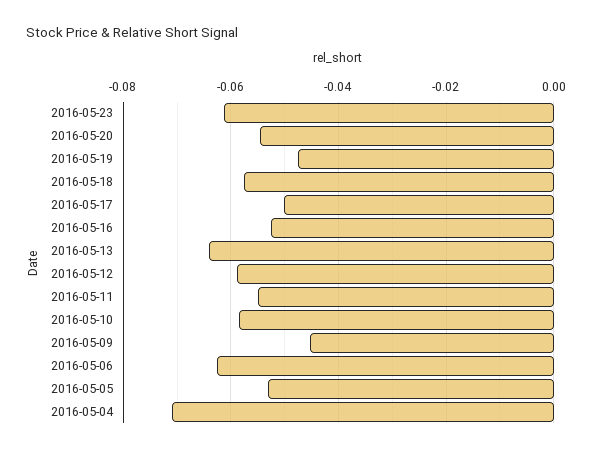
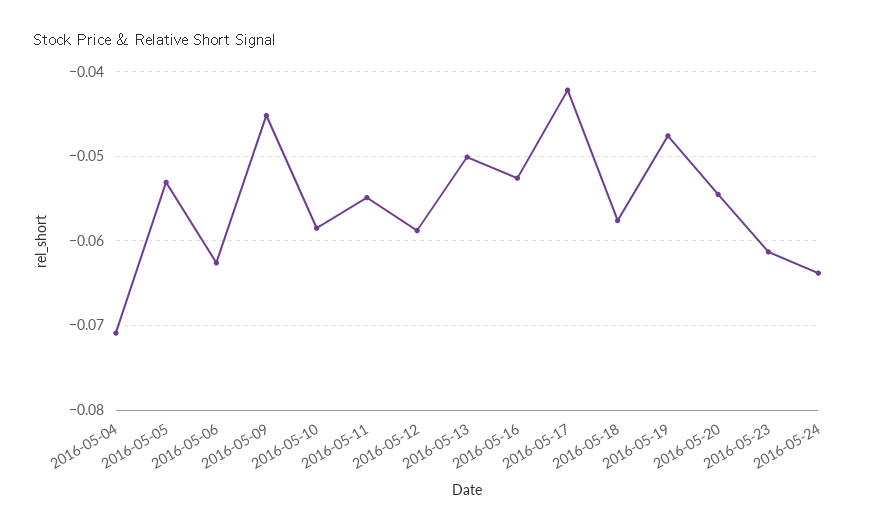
2016-05-17: -0.05 -> -0.042
2016-05-13: -0.064 -> -0.05
2016-05-24: none -> -0.064

